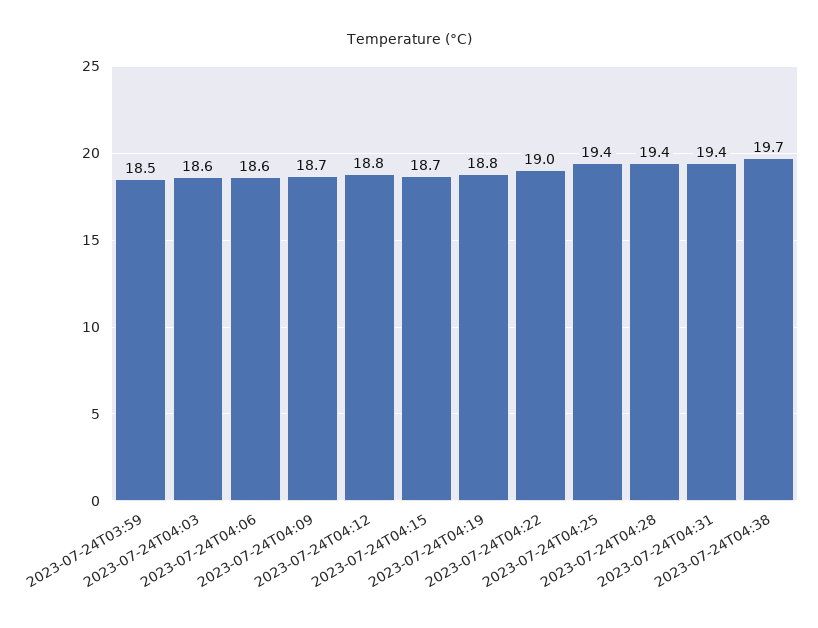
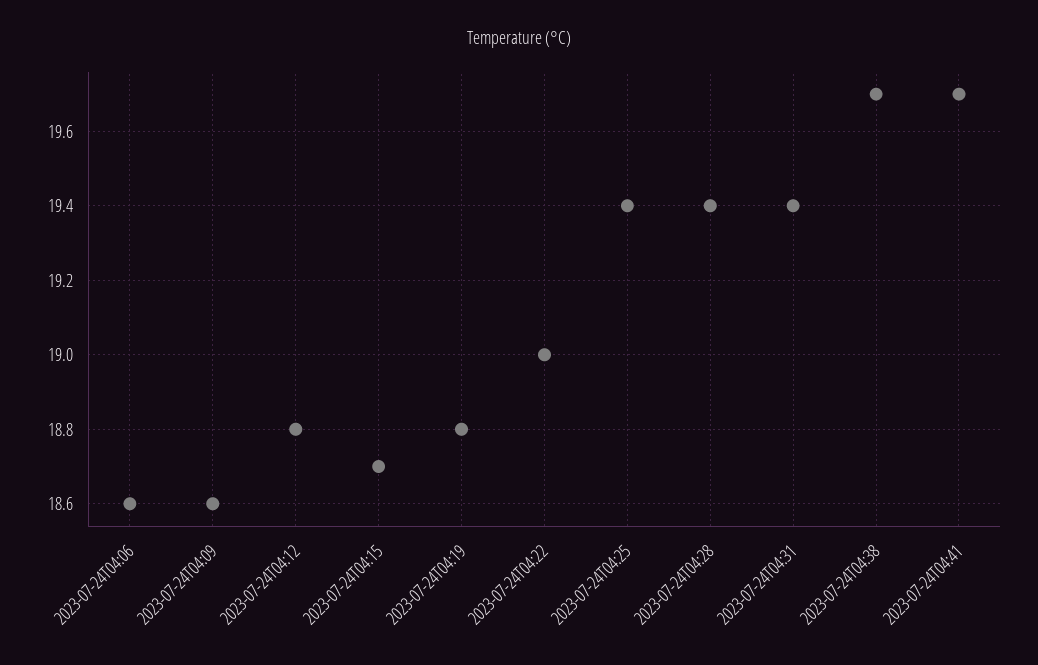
2023-07-24T03:59: 18.5 -> none
2023-07-24T04:03: 18.6 -> none
2023-07-24T04:09: 18.7 -> 18.6
2023-07-24T04:41: none -> 19.7

